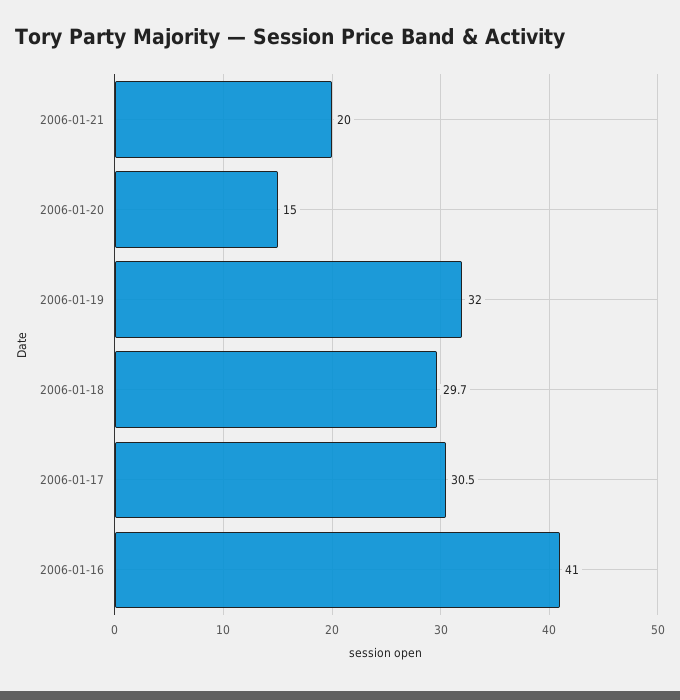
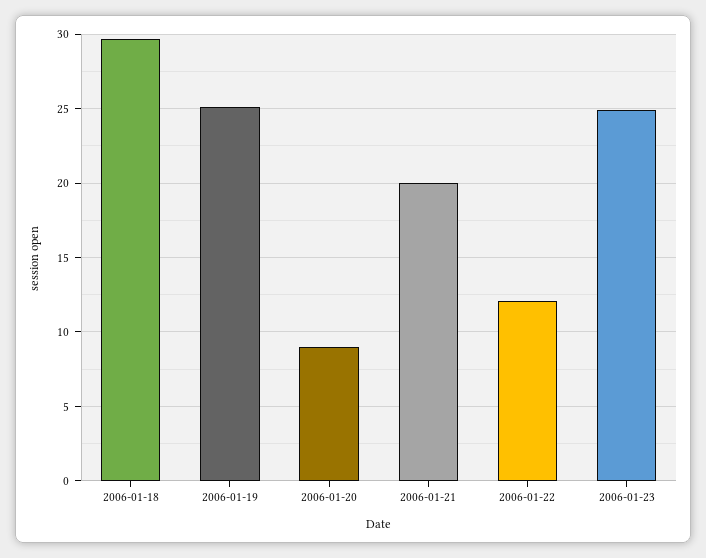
2006-01-20: 15 -> 9
2006-01-19: 32 -> 25
2006-01-17: 30.5 -> none
2006-01-16: 41 -> none
2006-01-22: none -> 12
2006-01-23: none -> 25

